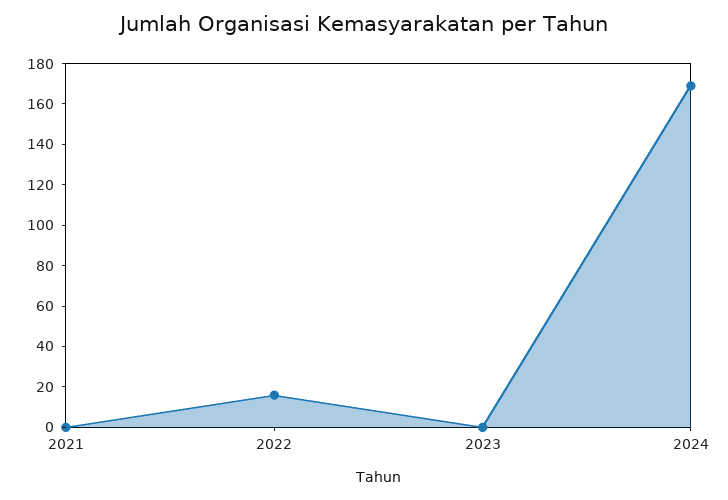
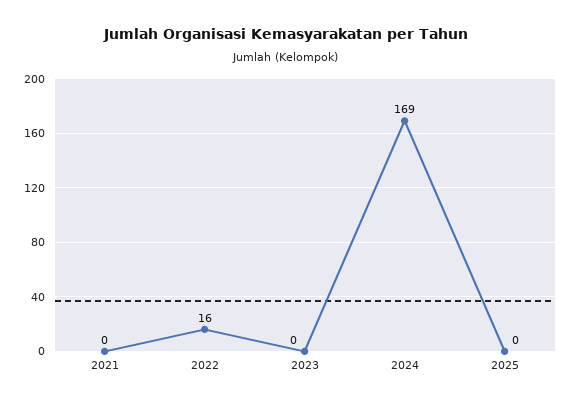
2025: none -> 0

